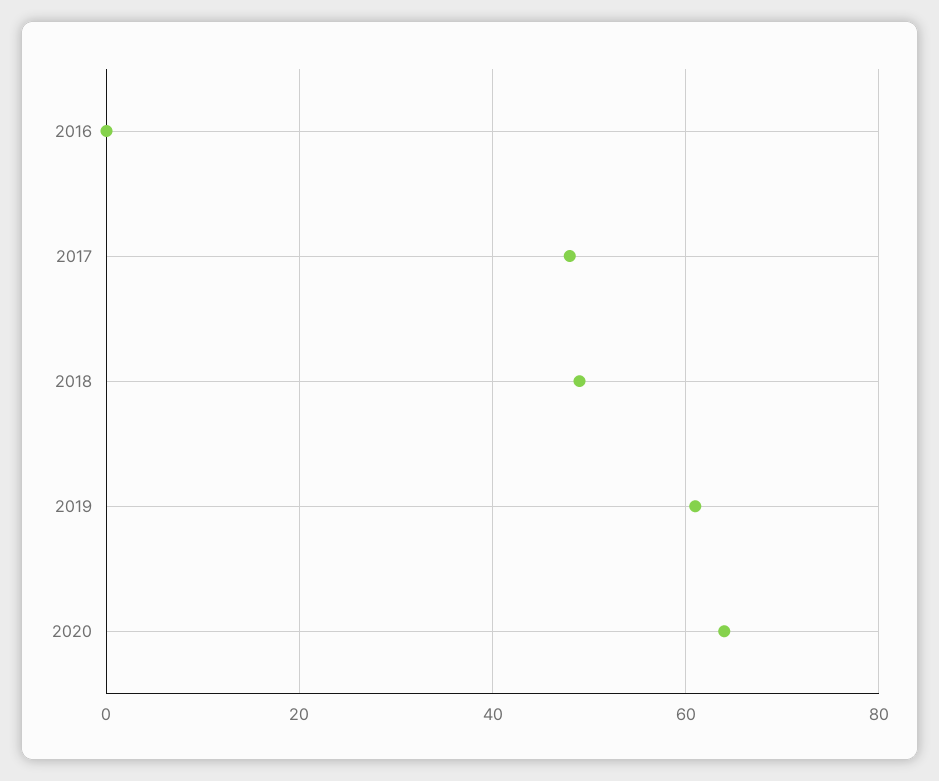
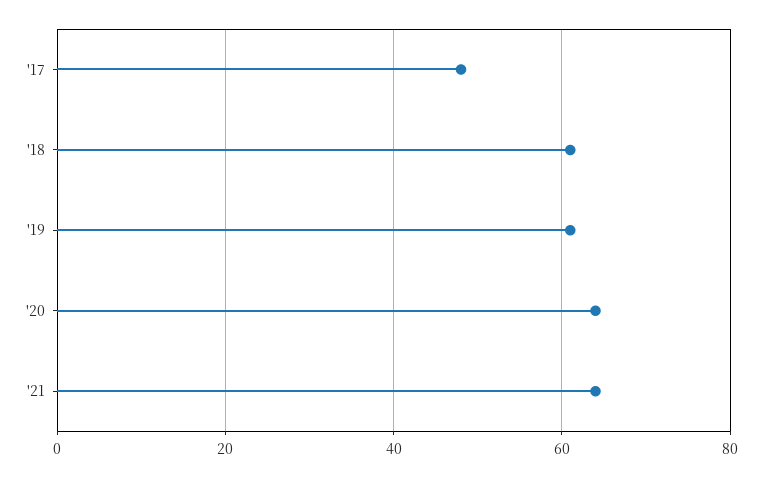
2016: 0 -> none
2018: 50 -> 60
'21: none -> 65

